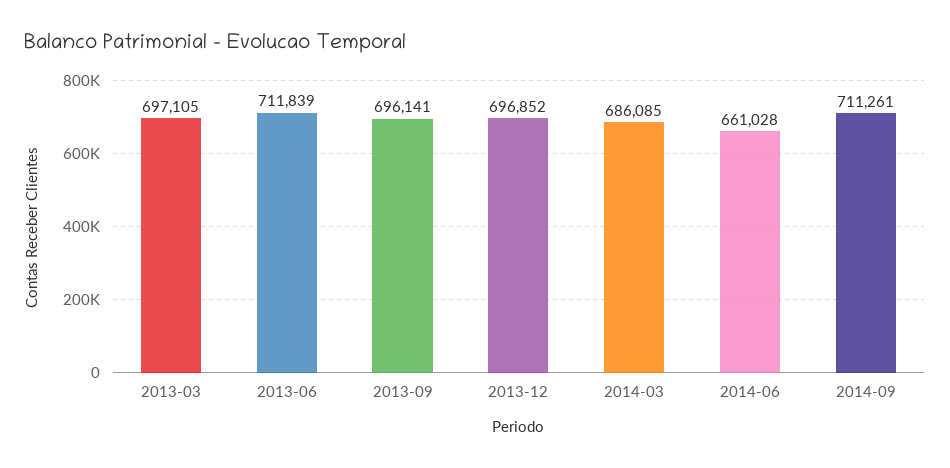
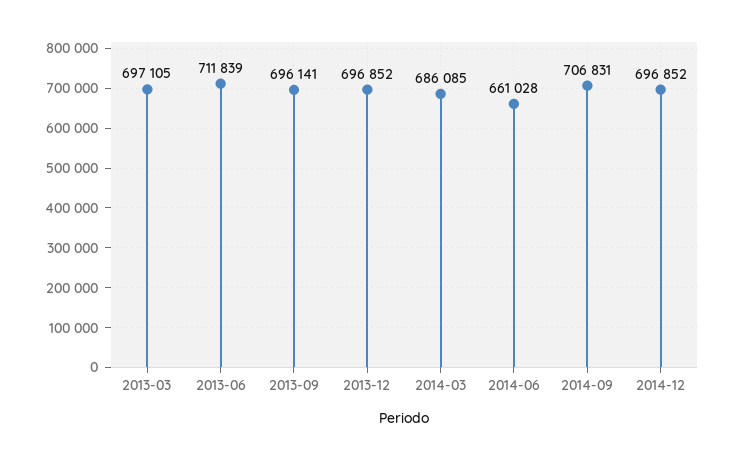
2014-09: 711261 -> 706831
2014-12: none -> 696852

